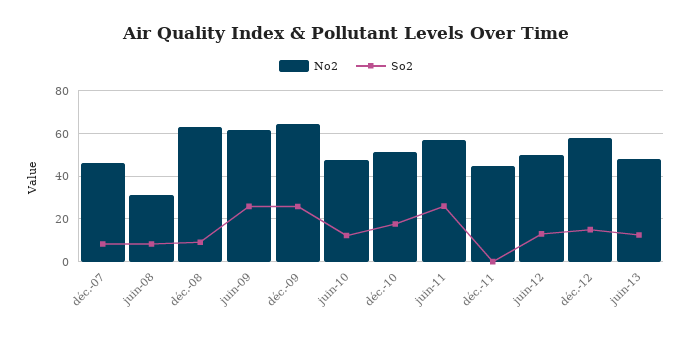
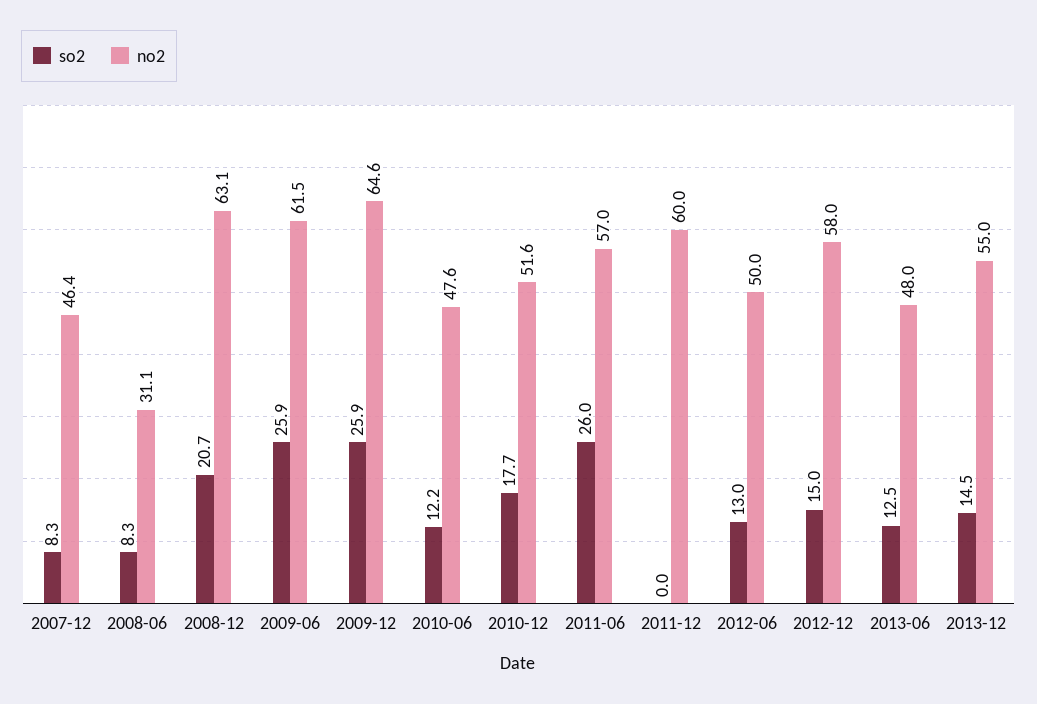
So2, déc.-08: 10 -> 20.7
No2, déc.-11: 45 -> 60
So2, 2013-12: none -> 14.5
No2, 2013-12: none -> 55

